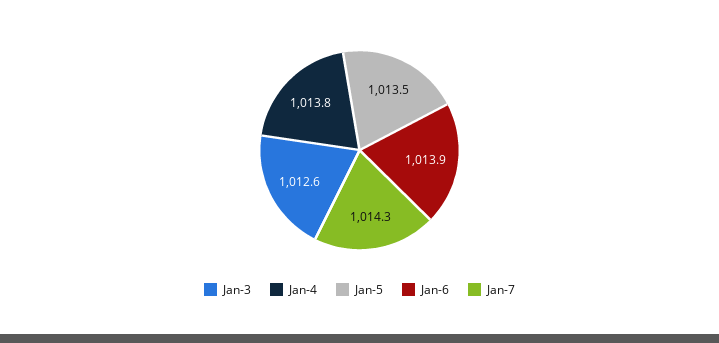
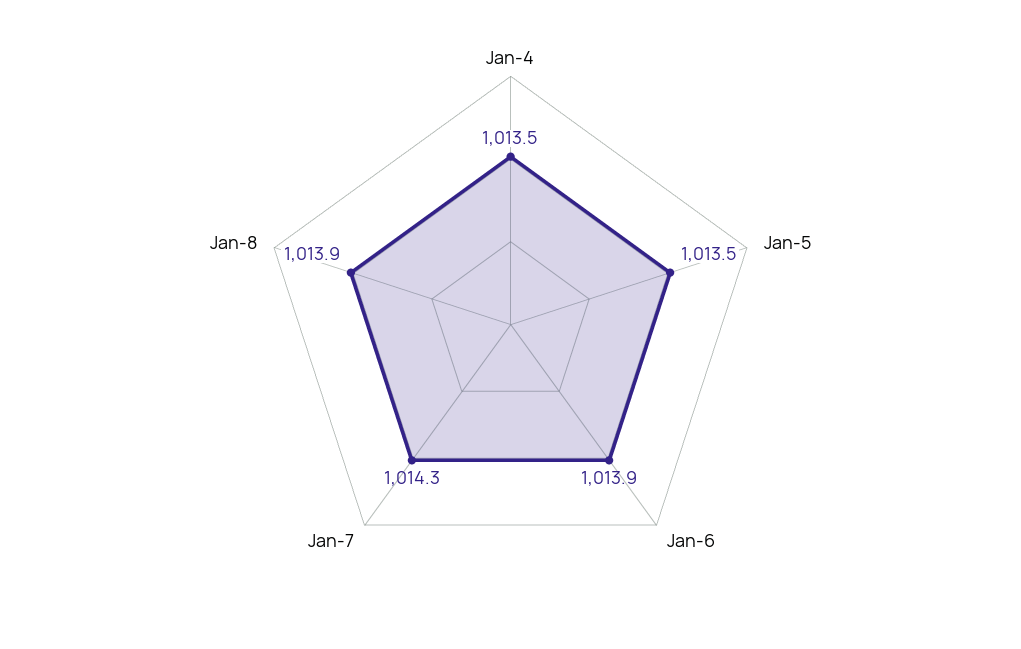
Jan-3: 1012.6 -> none
Jan-4: 1013.8 -> 1013.5
Jan-8: none -> 1013.9

